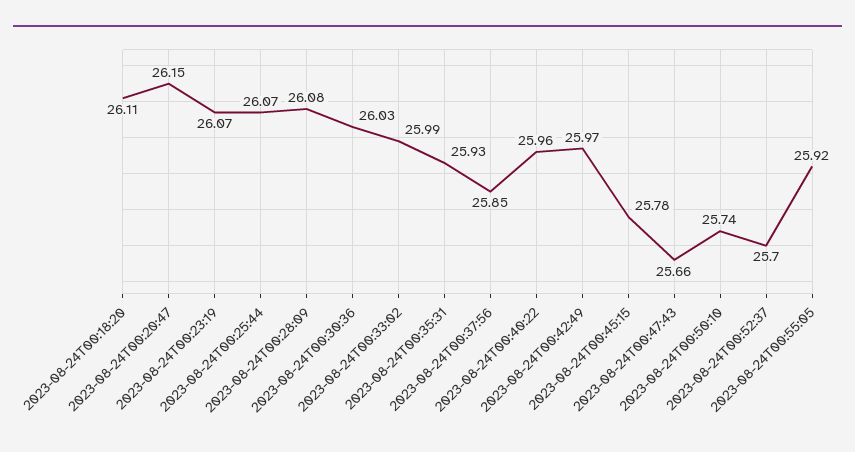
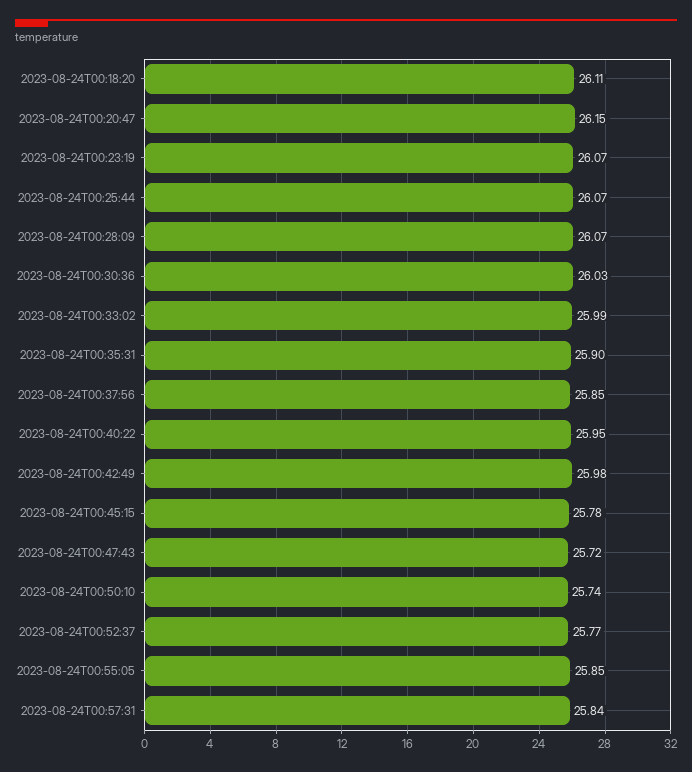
2023-08-24T00:28:09: 26.08 -> 26.07
2023-08-24T00:35:31: 25.93 -> 25.9
2023-08-24T00:40:22: 25.96 -> 25.95
2023-08-24T00:42:49: 25.97 -> 25.98
2023-08-24T00:47:43: 25.66 -> 25.72
2023-08-24T00:52:37: 25.7 -> 25.77
2023-08-24T00:55:05: 25.92 -> 25.85
2023-08-24T00:57:31: none -> 25.84

